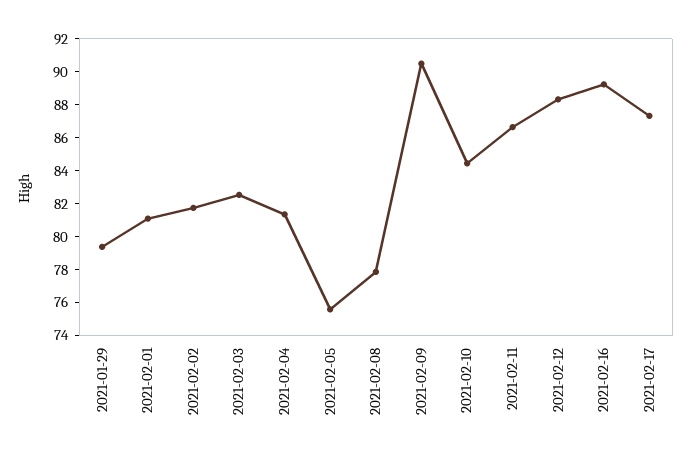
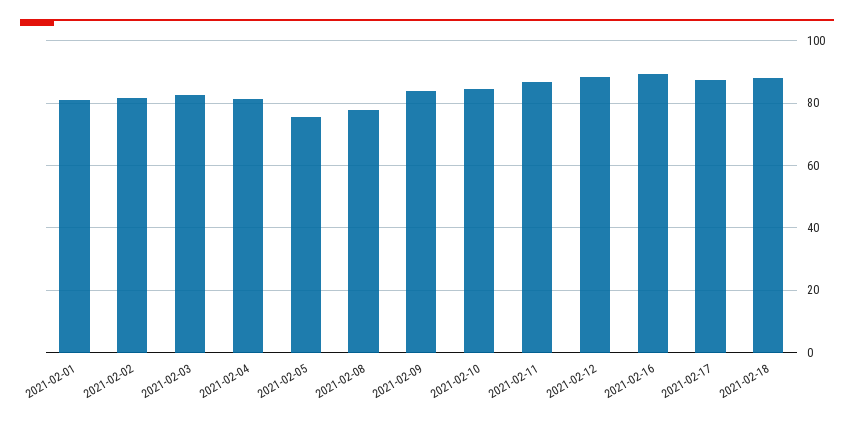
2021-01-29: 79.5 -> none
2021-02-09: 90.5 -> 84
2021-02-18: none -> 88

